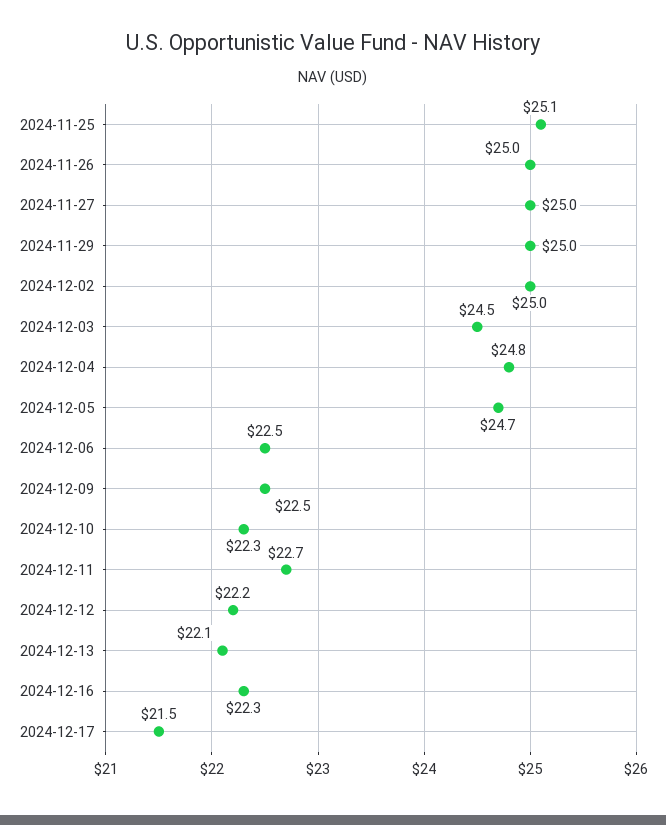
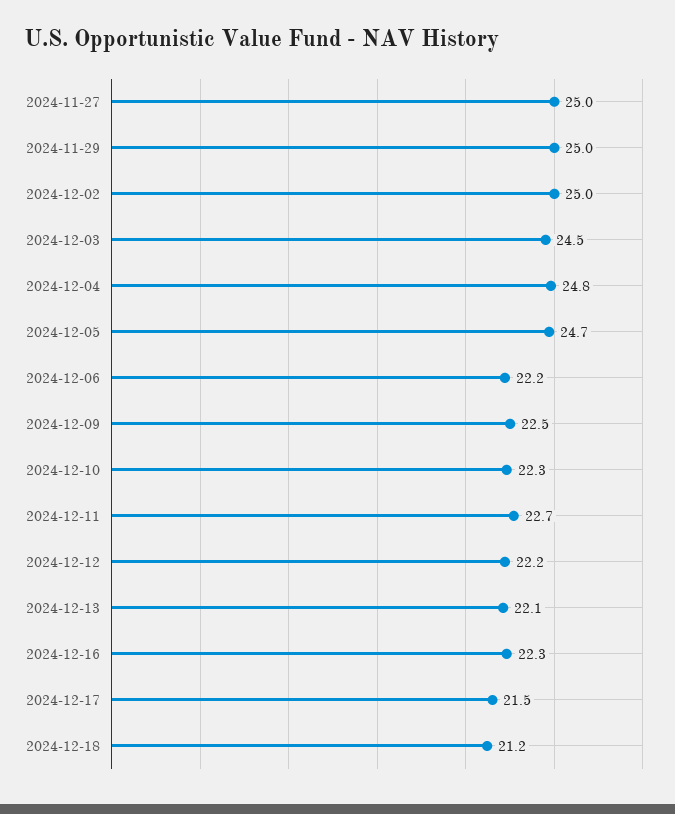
2024-11-25: 25.1 -> none
2024-11-26: 25 -> none
2024-12-06: 22.5 -> 22.2
2024-12-18: none -> 21.2

